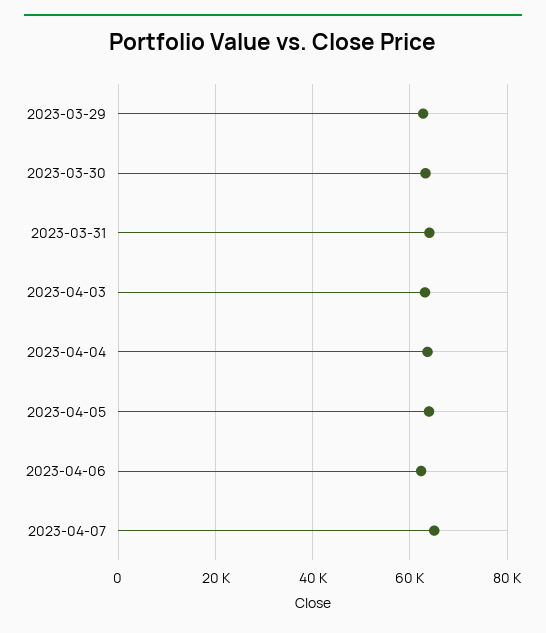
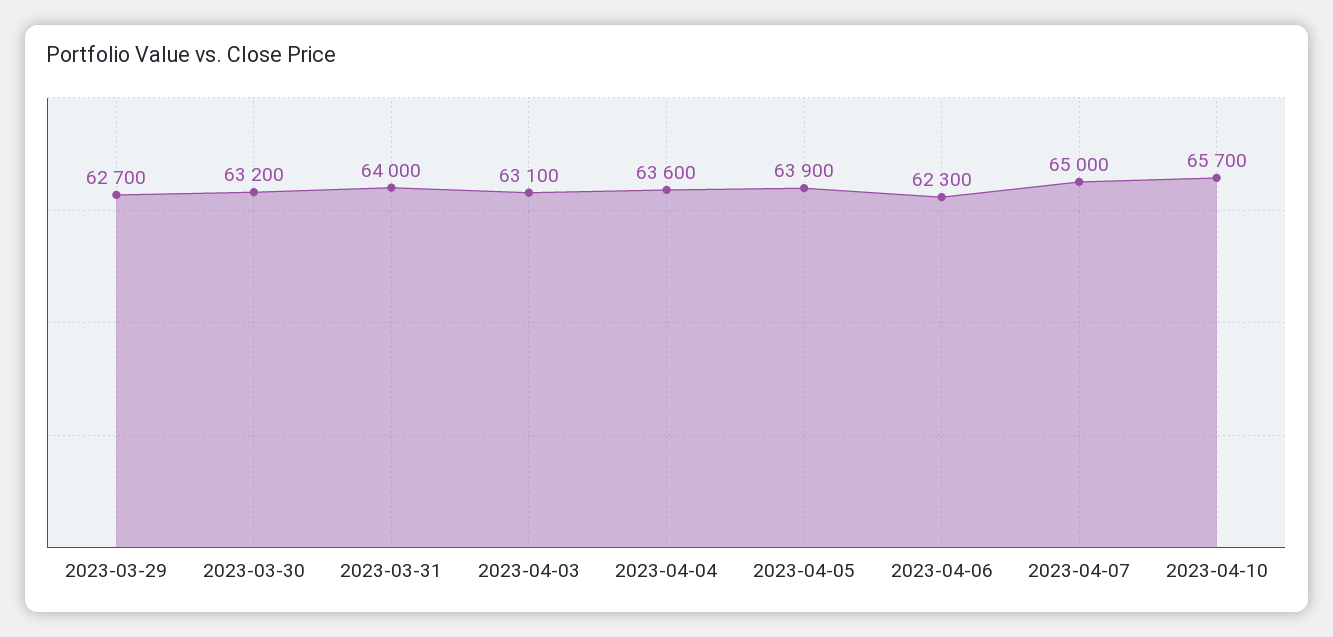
2023-04-10: none -> 65700

